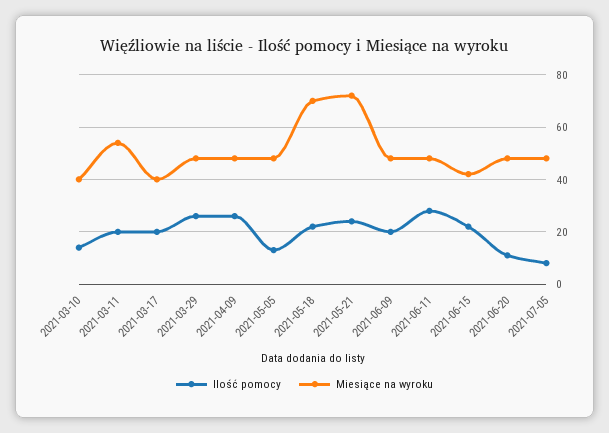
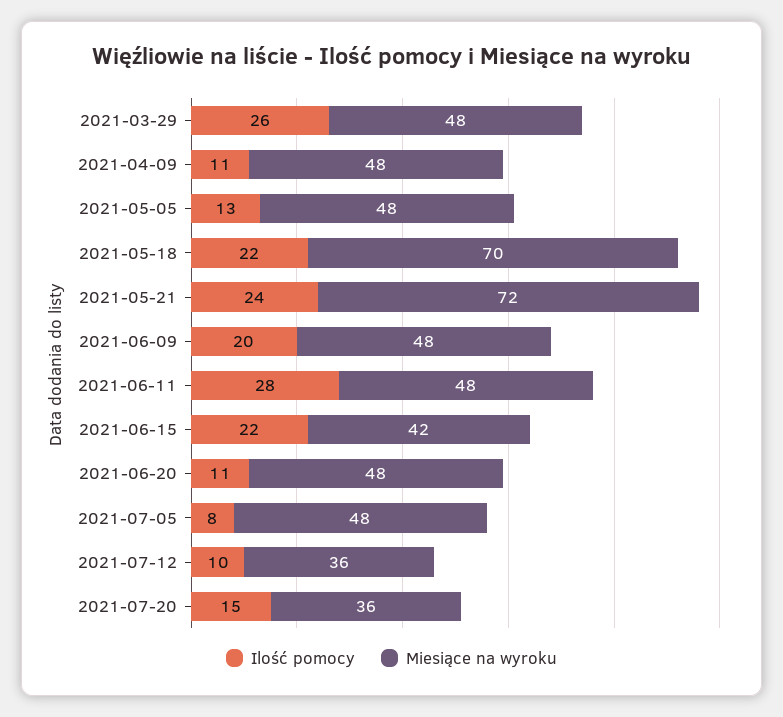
Ilość pomocy, 2021-03-10: 15 -> none
Miesiące na wyroku, 2021-03-10: 40 -> none
Ilość pomocy, 2021-03-11: 20 -> none
Miesiące na wyroku, 2021-03-11: 55 -> none
Ilość pomocy, 2021-03-17: 20 -> none
Miesiące na wyroku, 2021-03-17: 40 -> none
Ilość pomocy, 2021-04-09: 25 -> 11
Ilość pomocy, 2021-07-12: none -> 10
Miesiące na wyroku, 2021-07-12: none -> 36
Ilość pomocy, 2021-07-20: none -> 15
Miesiące na wyroku, 2021-07-20: none -> 36

